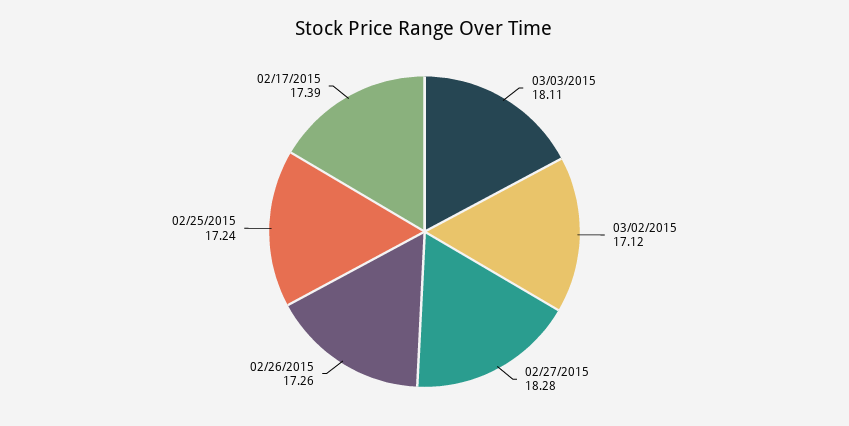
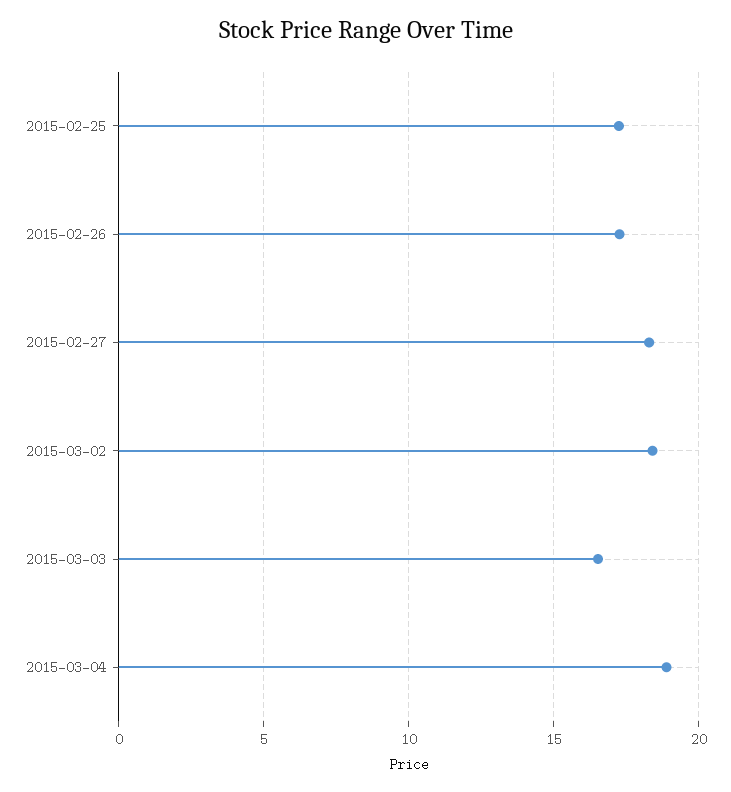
03/03/2015: 18.11 -> 16.5
03/02/2015: 17.12 -> 18.5
02/17/2015: 17.39 -> none
2015-03-04: none -> 19

